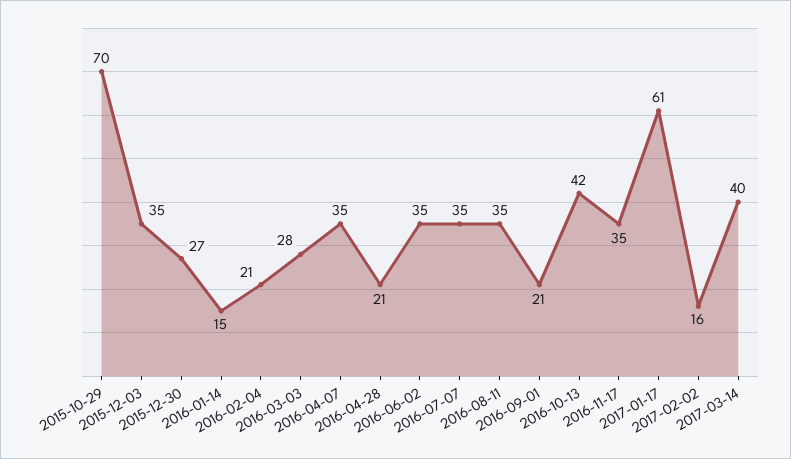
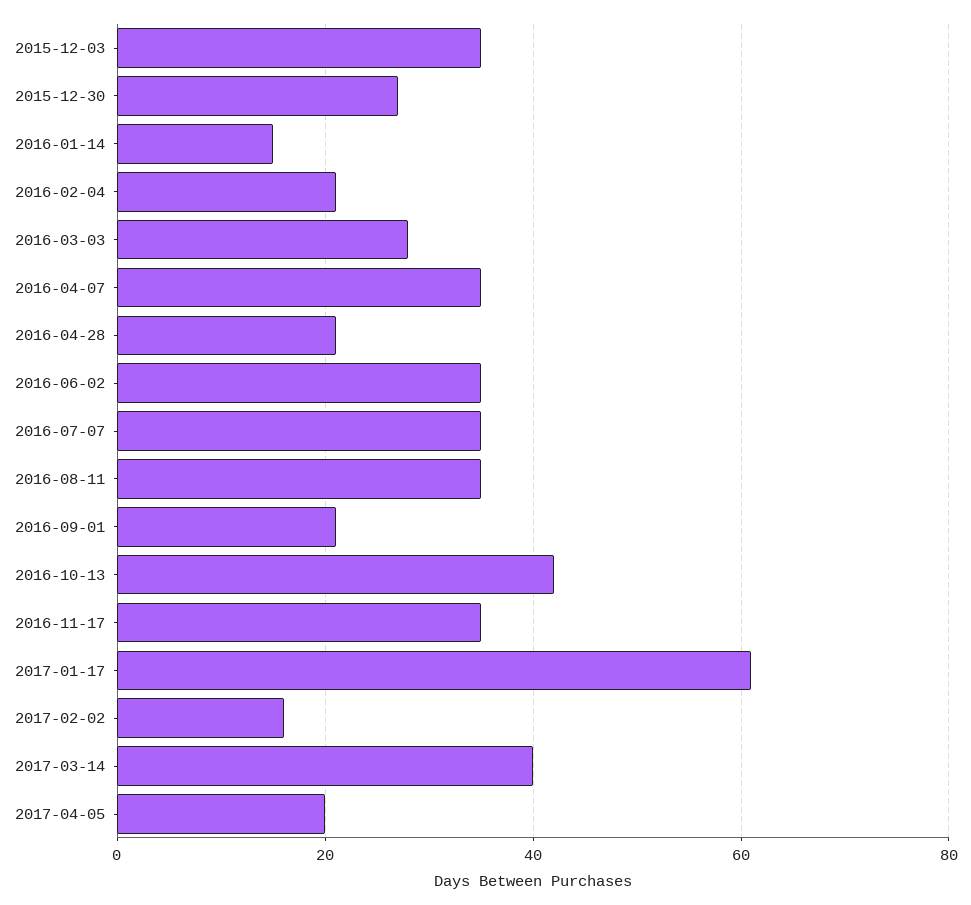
2015-10-29: 70 -> none
2017-04-05: none -> 20

